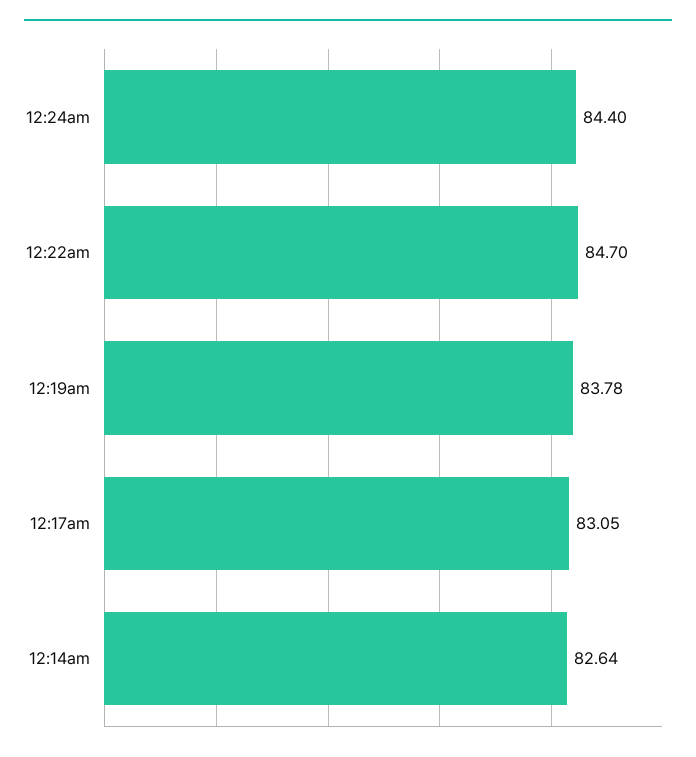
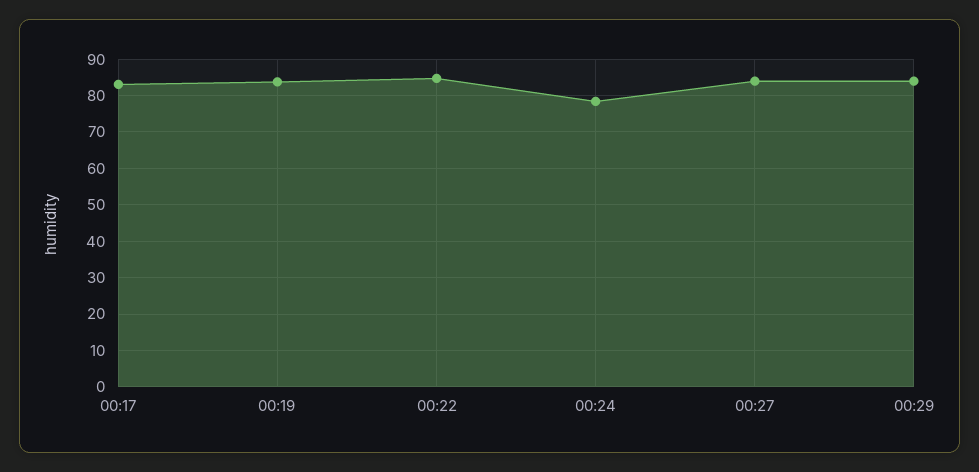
12:24am: 84.4 -> 78
12:14am: 82.64 -> none
00:27: none -> 84
00:29: none -> 84

